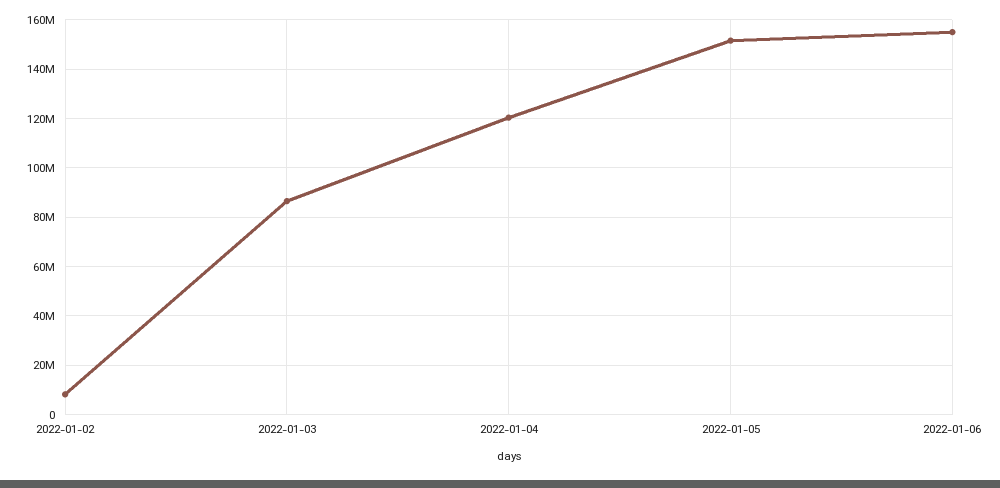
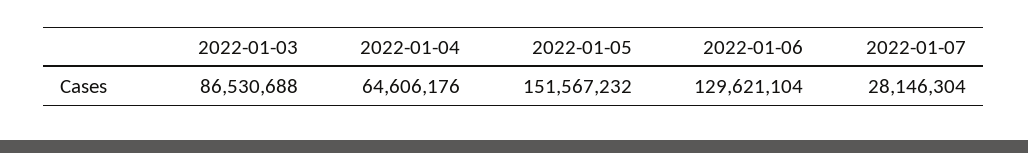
2022-01-02: 7500000 -> none
2022-01-04: 120000000 -> 64606176
2022-01-06: 155000000 -> 129621104
2022-01-07: none -> 28146304

